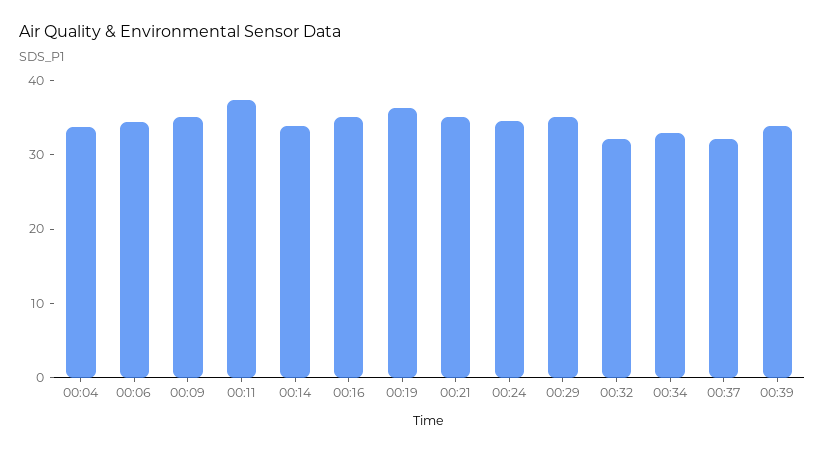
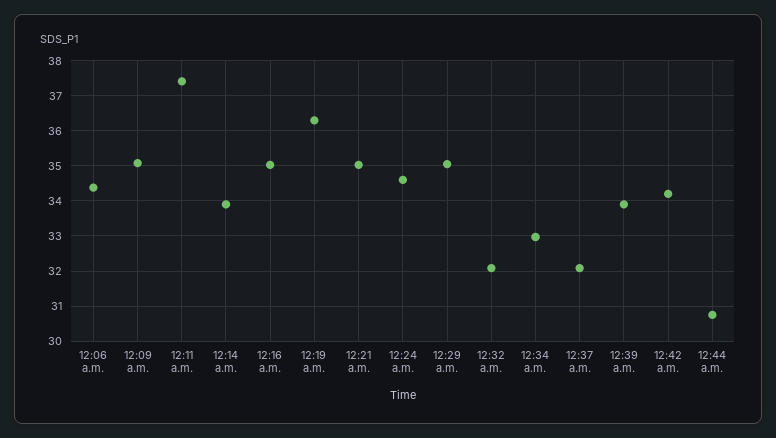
00:04: 34 -> none
12:42 a.m.: none -> 34.2
12:44 a.m.: none -> 30.8

